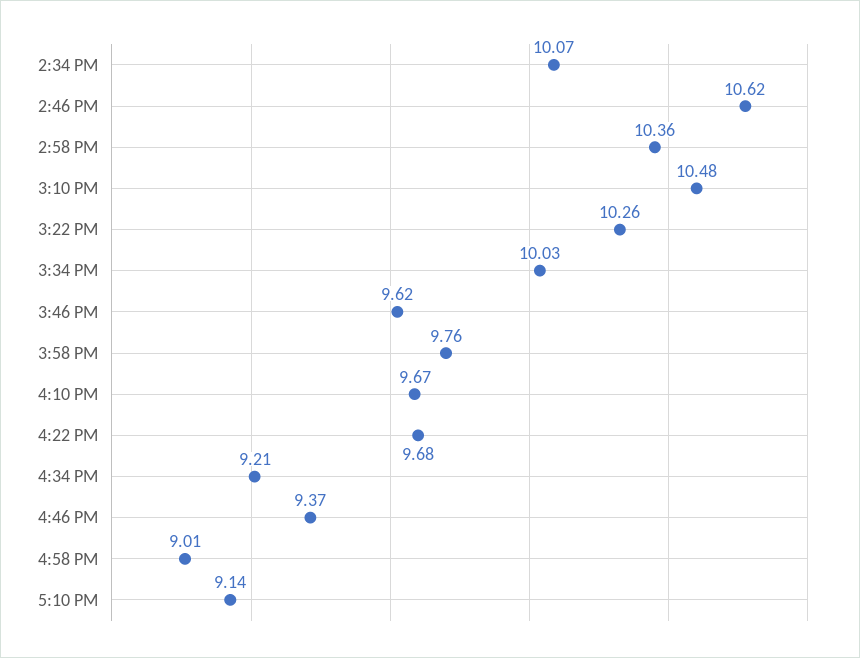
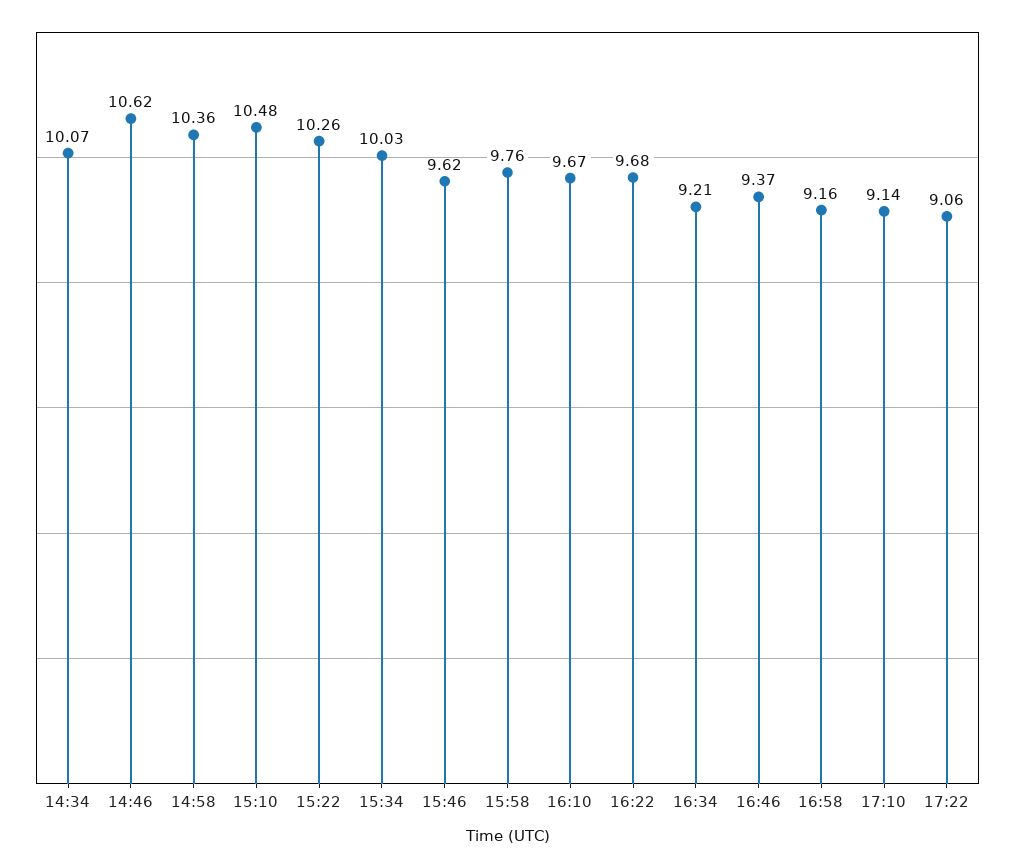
4:58 PM: 9.01 -> 9.16
17:22: none -> 9.06

